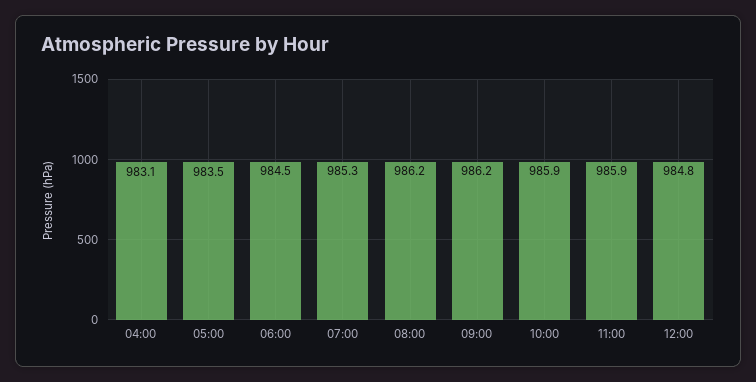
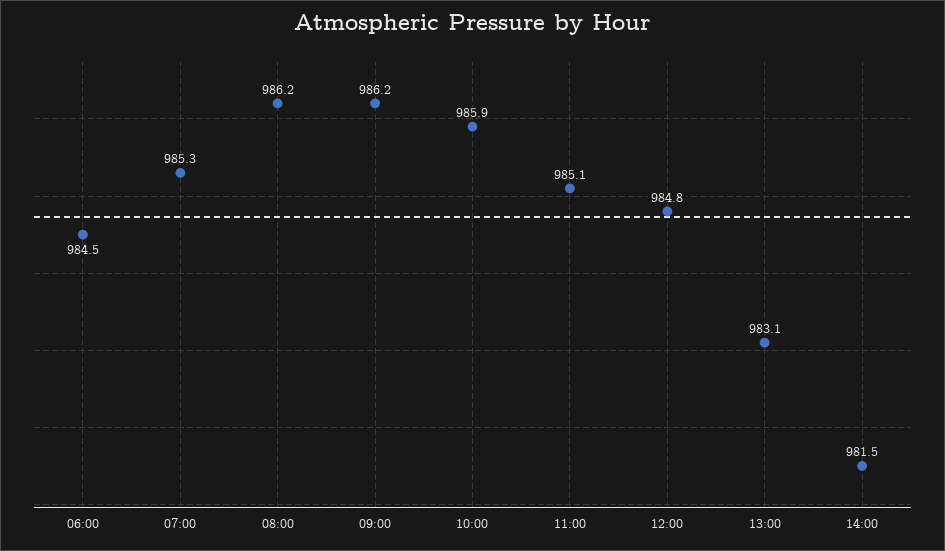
04:00: 983.1 -> none
05:00: 983.5 -> none
11:00: 985.9 -> 985.1
13:00: none -> 983.1
14:00: none -> 981.5

